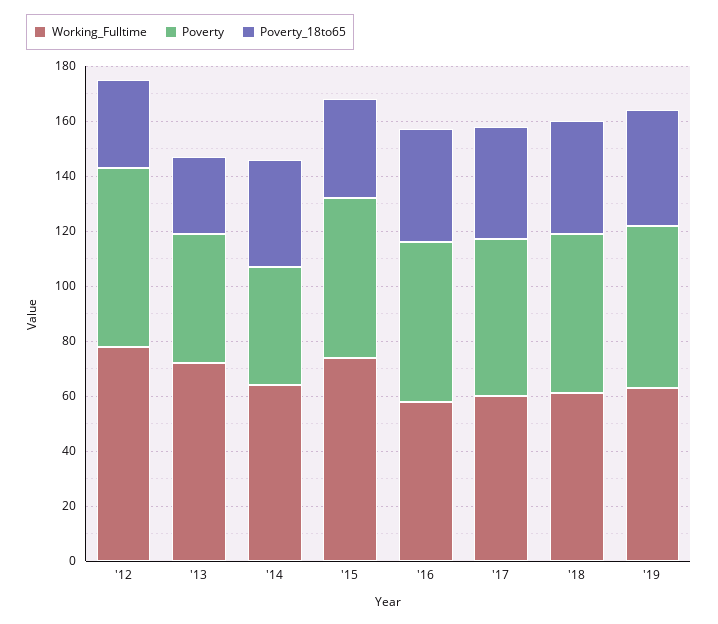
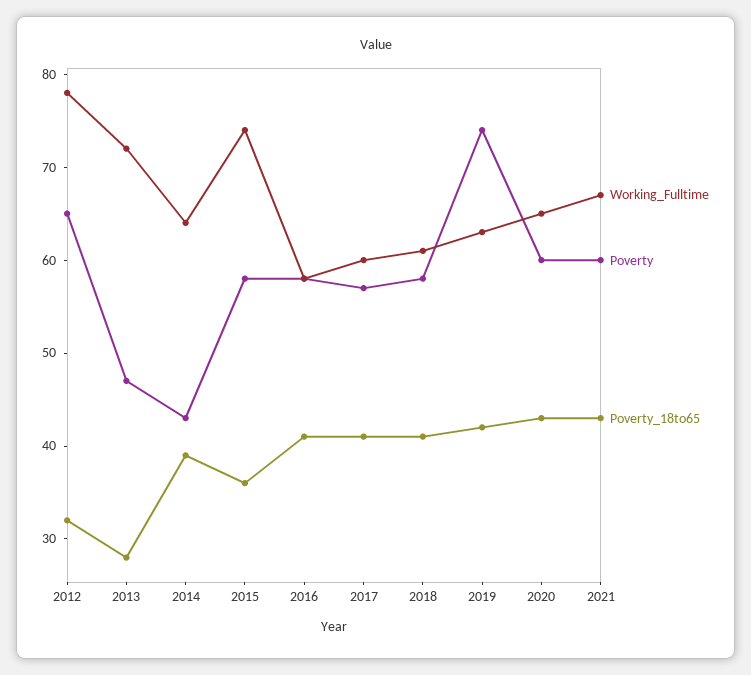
Poverty, '19: 60 -> 74
Working_Fulltime, 2020: none -> 65
Poverty, 2020: none -> 60
Poverty_18to65, 2020: none -> 43
Working_Fulltime, 2021: none -> 67
Poverty, 2021: none -> 60
Poverty_18to65, 2021: none -> 43

